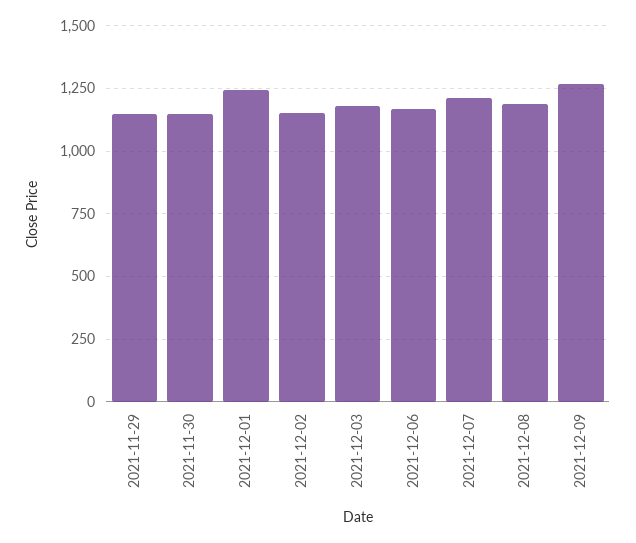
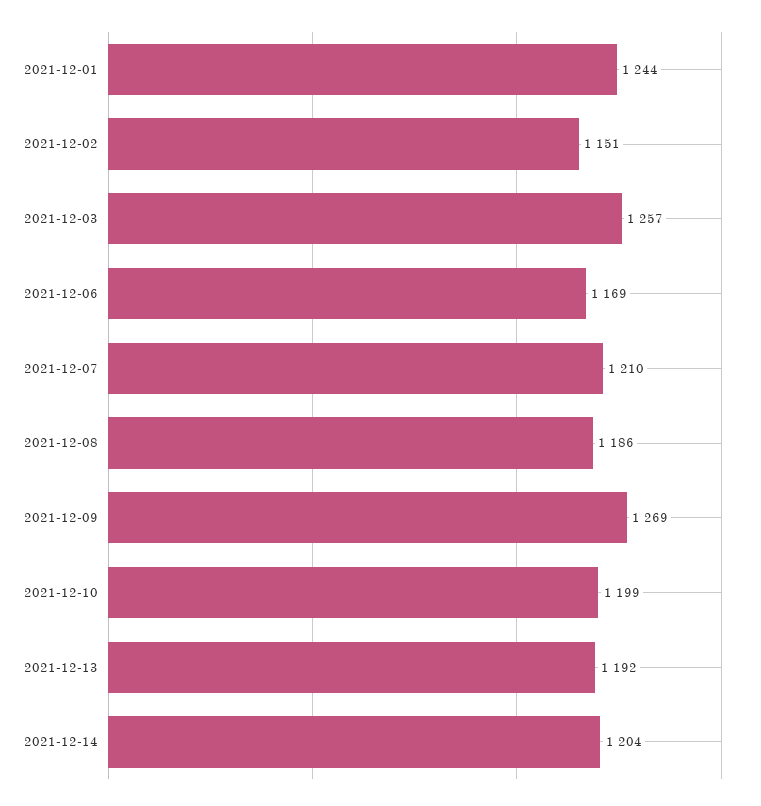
2021-11-29: 1150 -> none
2021-11-30: 1150 -> none
2021-12-03: 1175 -> 1257
2021-12-10: none -> 1199
2021-12-13: none -> 1192
2021-12-14: none -> 1204

